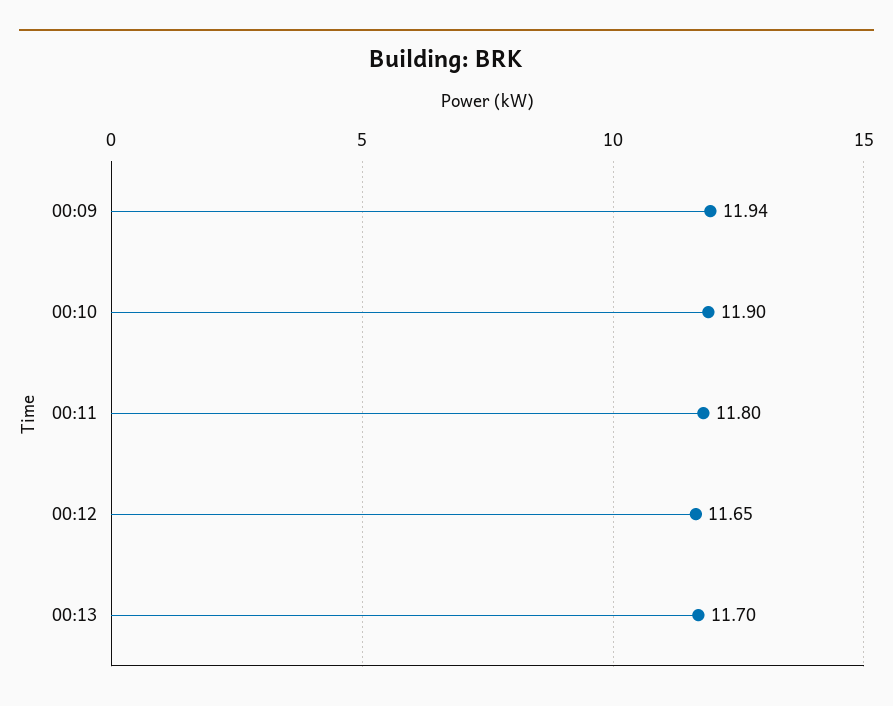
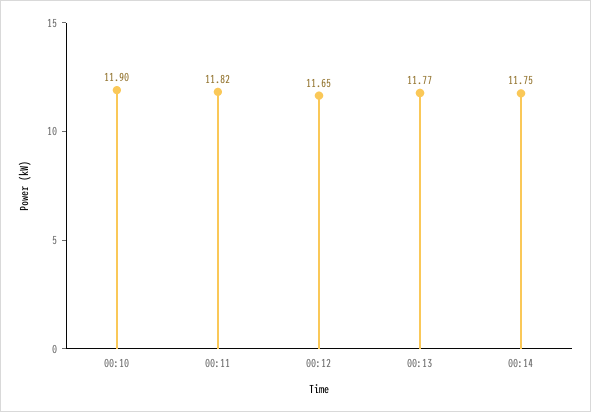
00:09: 11.94 -> none
00:11: 11.8 -> 11.82
00:13: 11.7 -> 11.77
00:14: none -> 11.75

